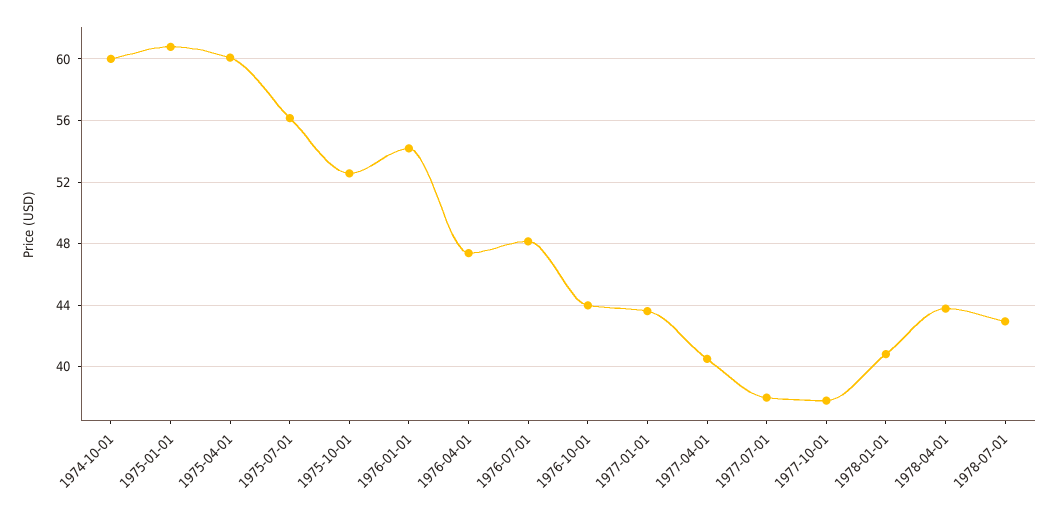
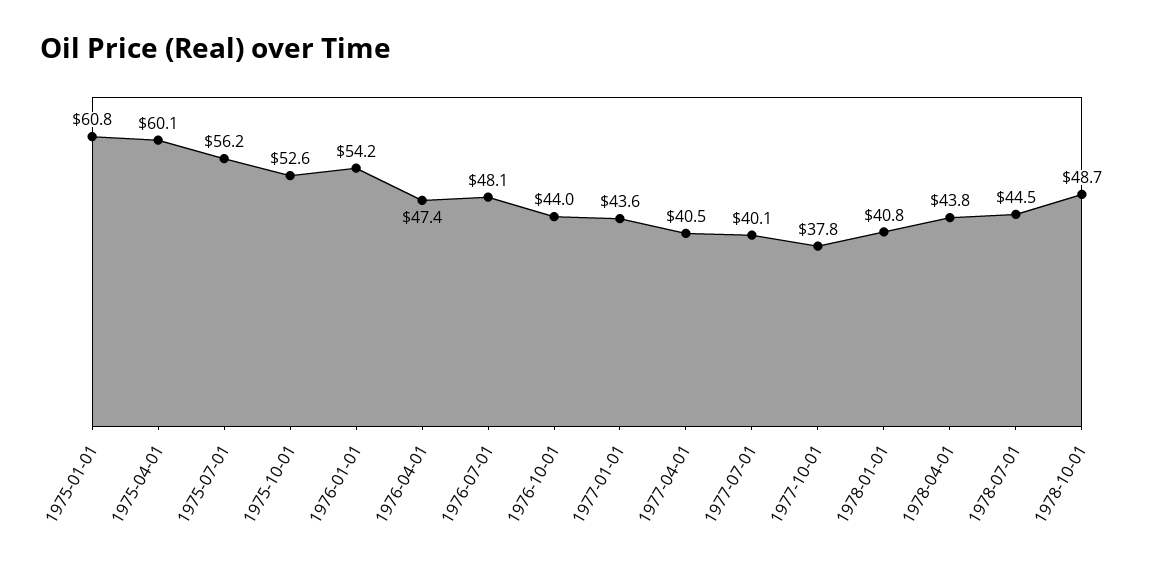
1974-10-01: 60 -> none
1977-07-01: 38 -> 40.1
1978-07-01: 43 -> 44.5
1978-10-01: none -> 48.7

